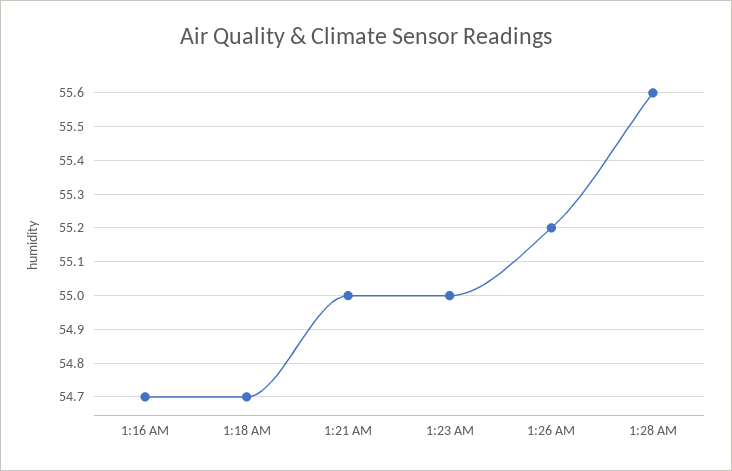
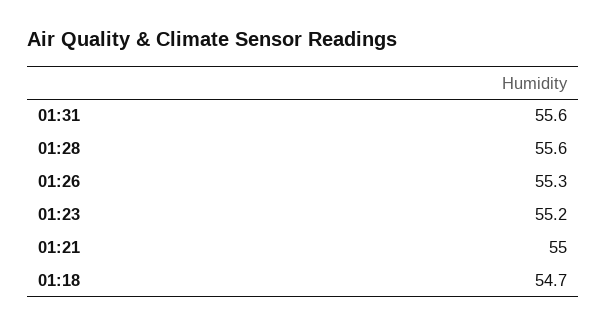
1:16 AM: 54.7 -> none
1:23 AM: 55 -> 55.2
1:26 AM: 55.2 -> 55.3
01:31: none -> 55.6

